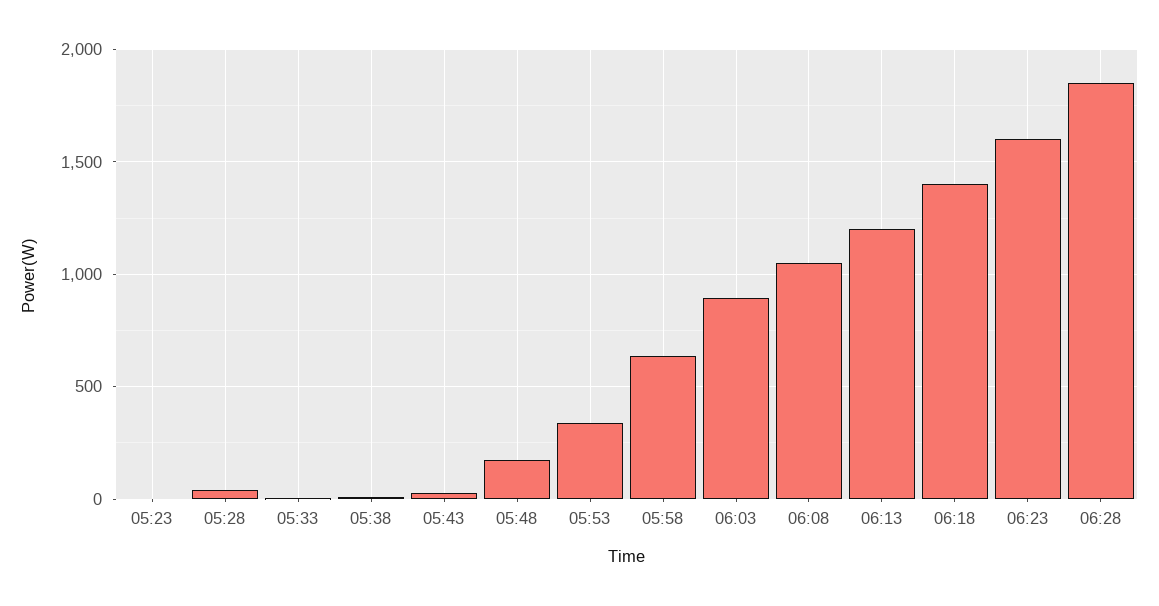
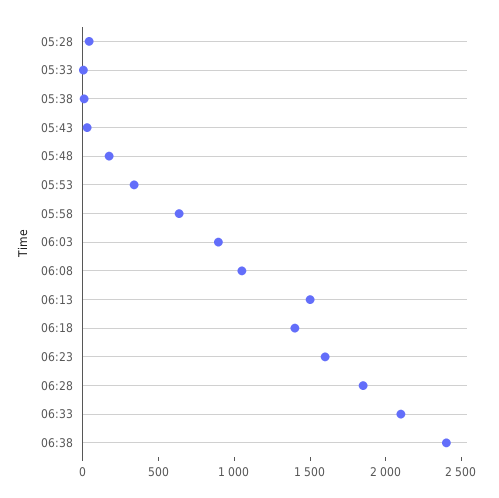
05:23: 0 -> none
06:13: 1200 -> 1500
06:33: none -> 2100
06:38: none -> 2400

